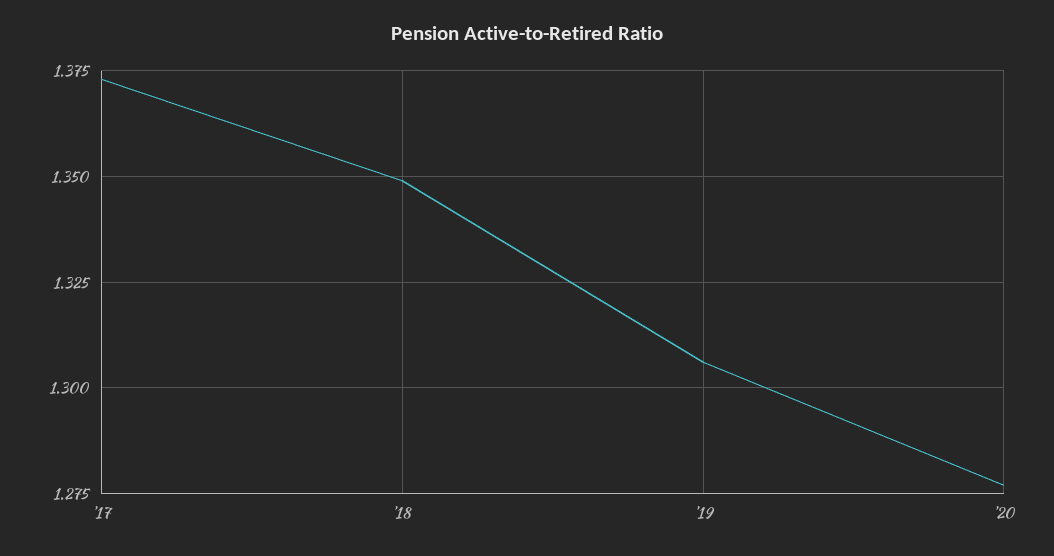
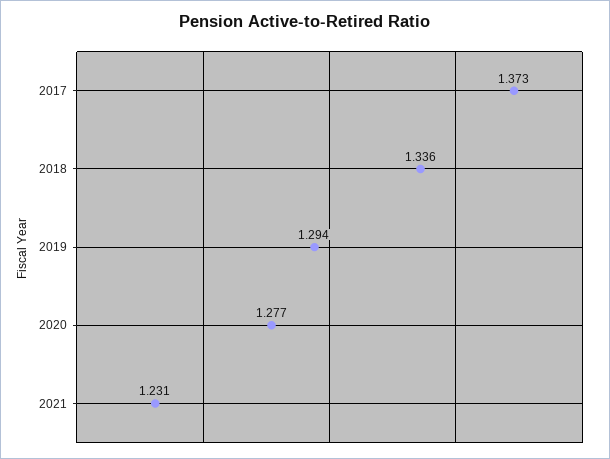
'18: 1.35 -> 1.336
'19: 1.305 -> 1.294
2021: none -> 1.231

